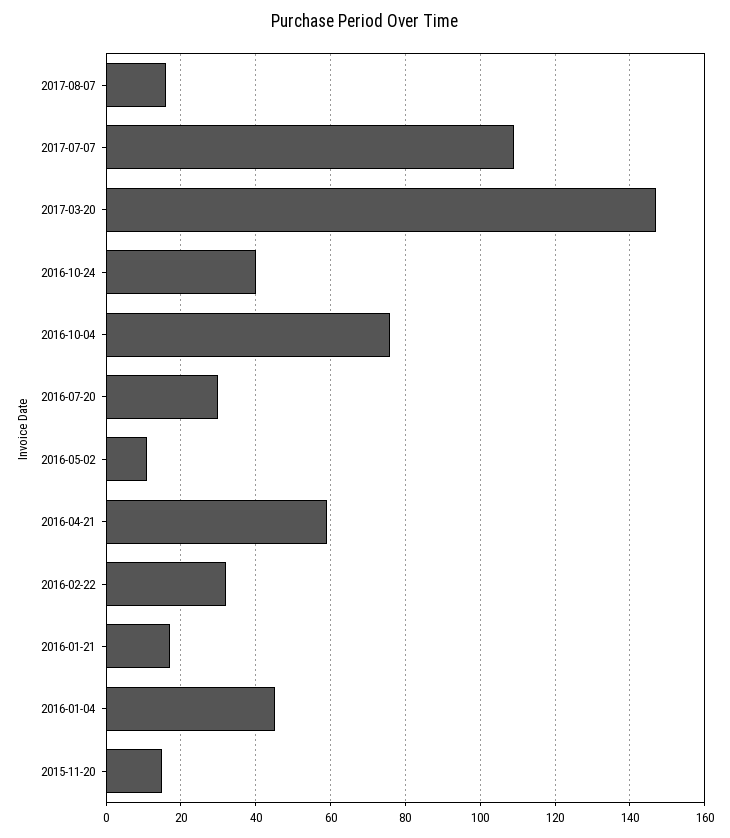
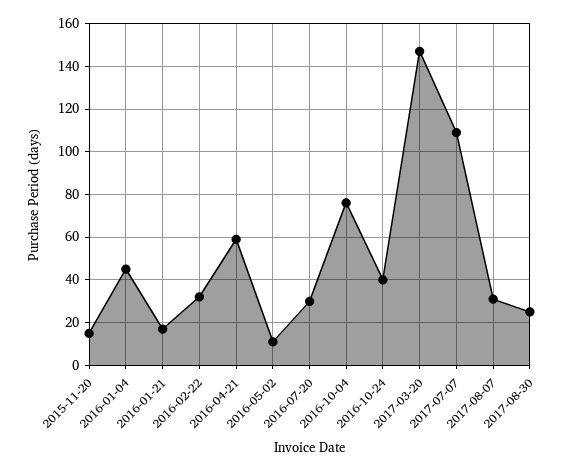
2017-08-07: 15 -> 30
2017-08-30: none -> 25

